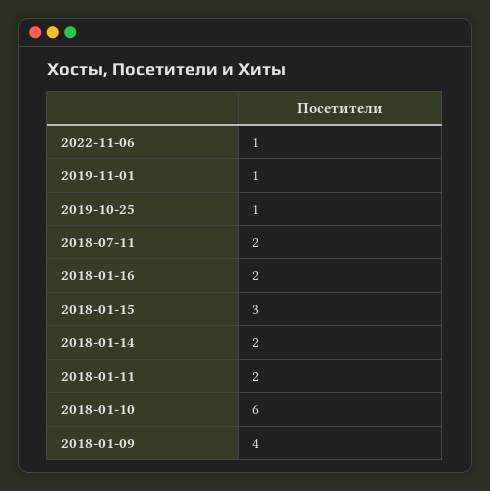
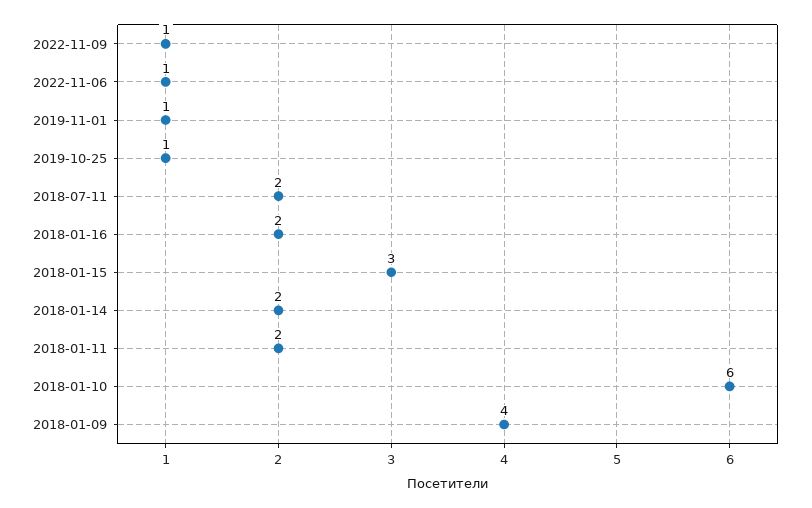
2022-11-09: none -> 1

